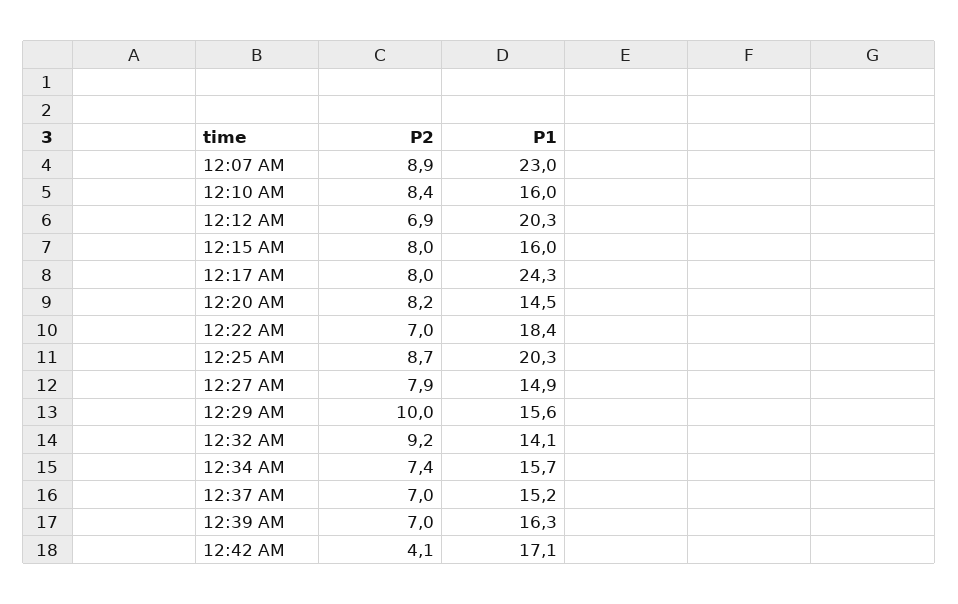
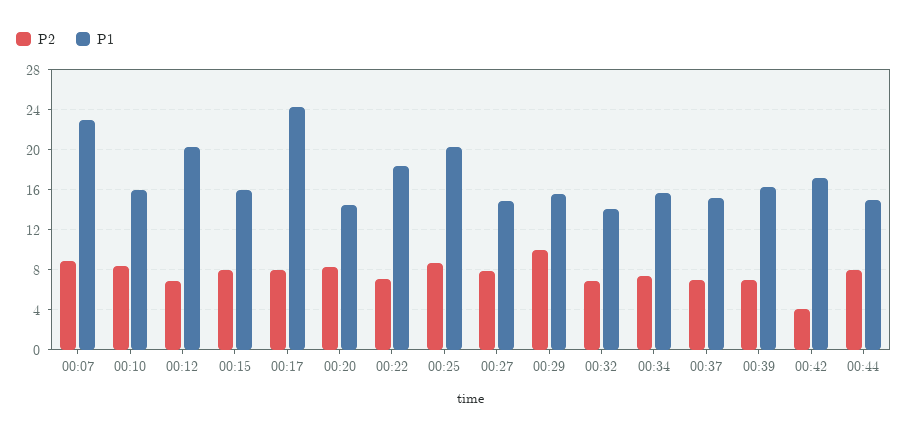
P2, 12:32 AM: 9.2 -> 7
P2, 00:44: none -> 8
P1, 00:44: none -> 15

